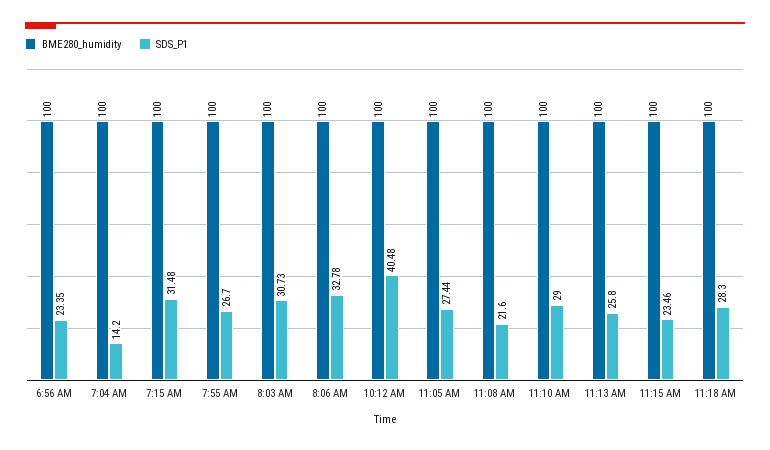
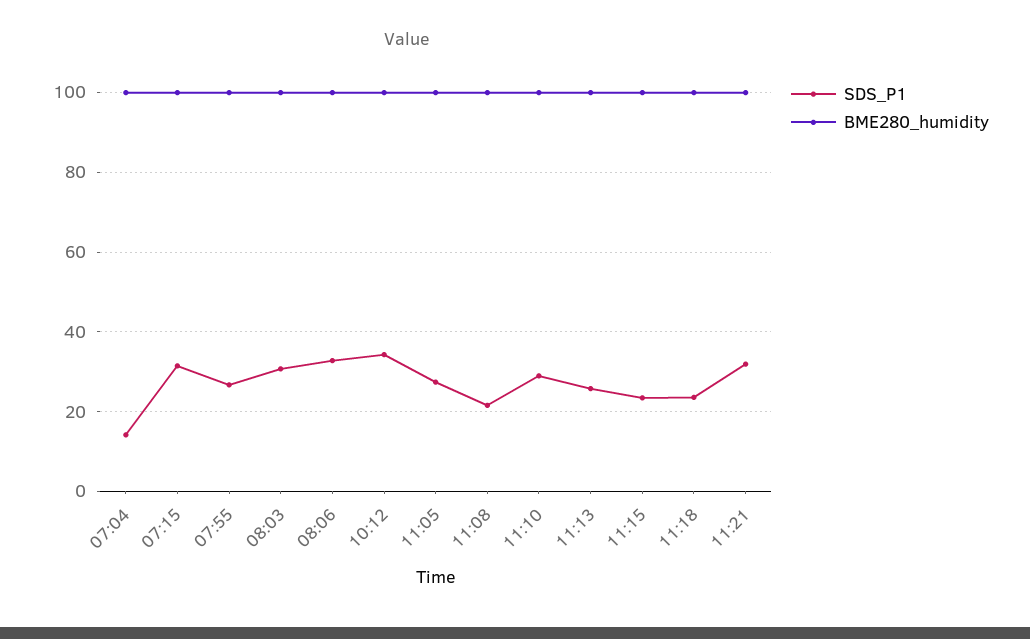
BME280_humidity, 6:56 AM: 100 -> none
SDS_P1, 6:56 AM: 23.35 -> none
SDS_P1, 10:12 AM: 40.48 -> 34
SDS_P1, 11:18 AM: 28.3 -> 24
SDS_P1, 11:21: none -> 32
BME280_humidity, 11:21: none -> 100

